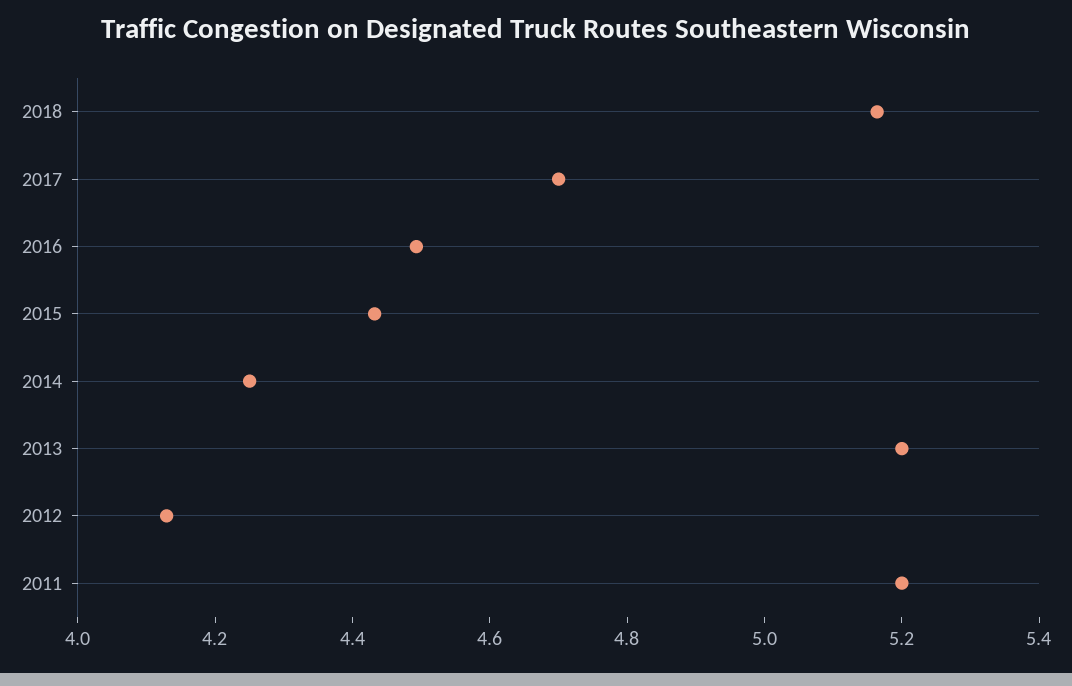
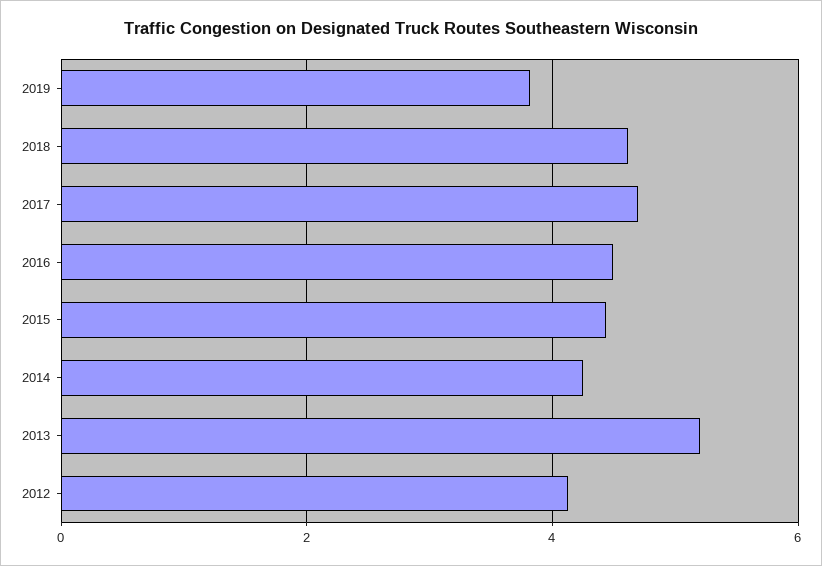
2018: 5.15 -> 4.6
2011: 5.2 -> none
2019: none -> 3.8

